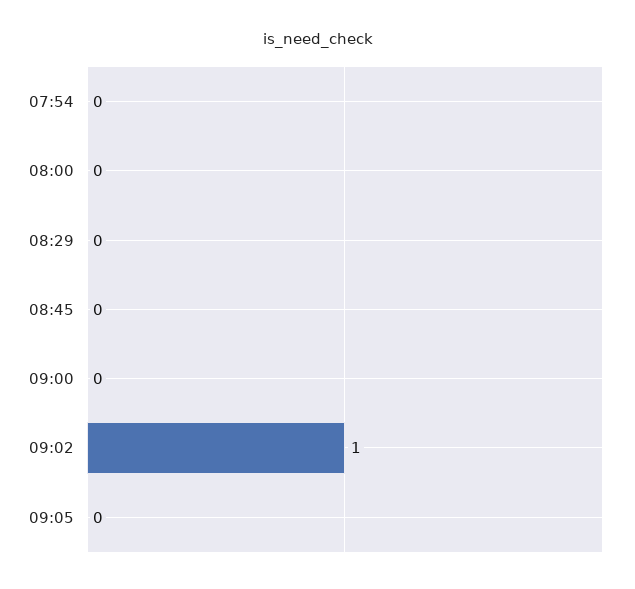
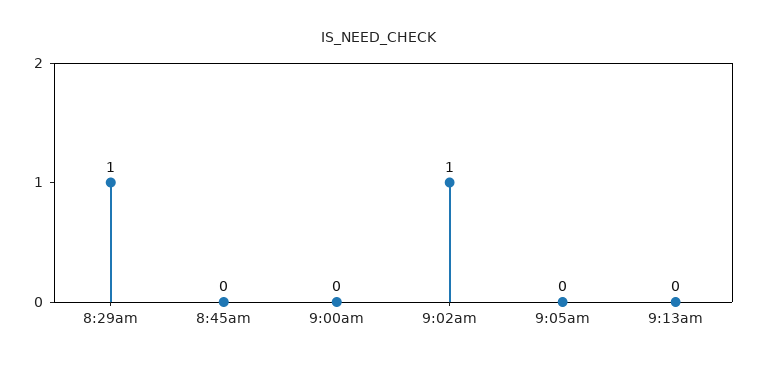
07:54: 0 -> none
08:00: 0 -> none
08:29: 0 -> 1
9:13am: none -> 0

